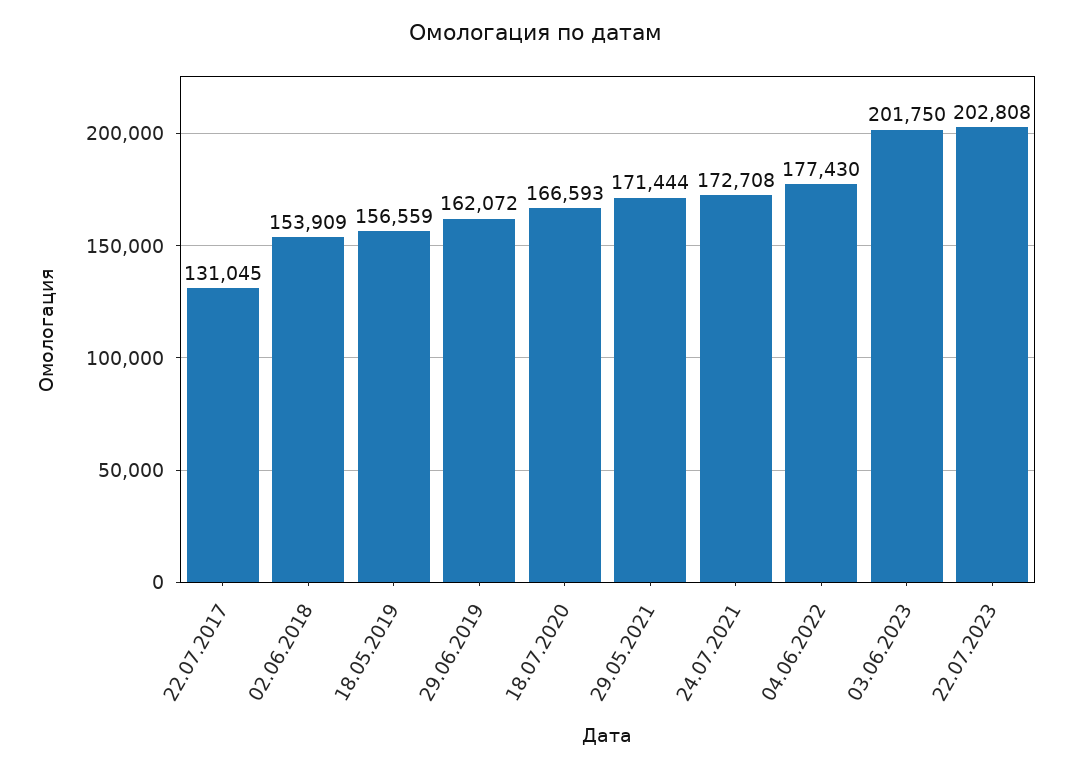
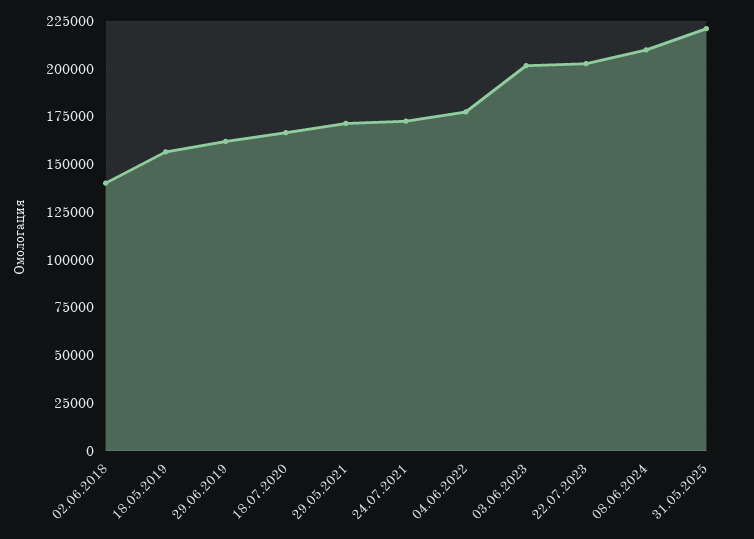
22.07.2017: 131045 -> none
02.06.2018: 153909 -> 140000
08.06.2024: none -> 210000
31.05.2025: none -> 220000

